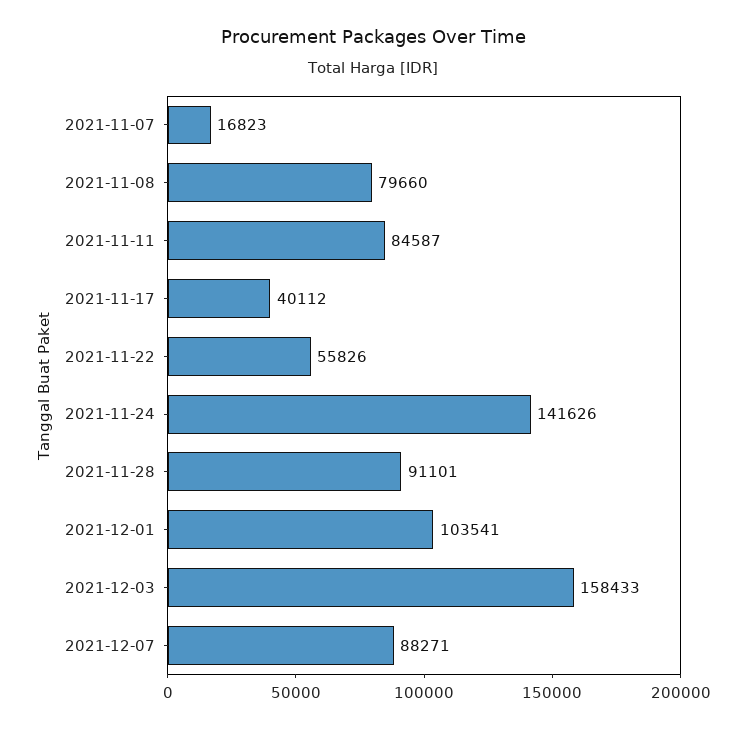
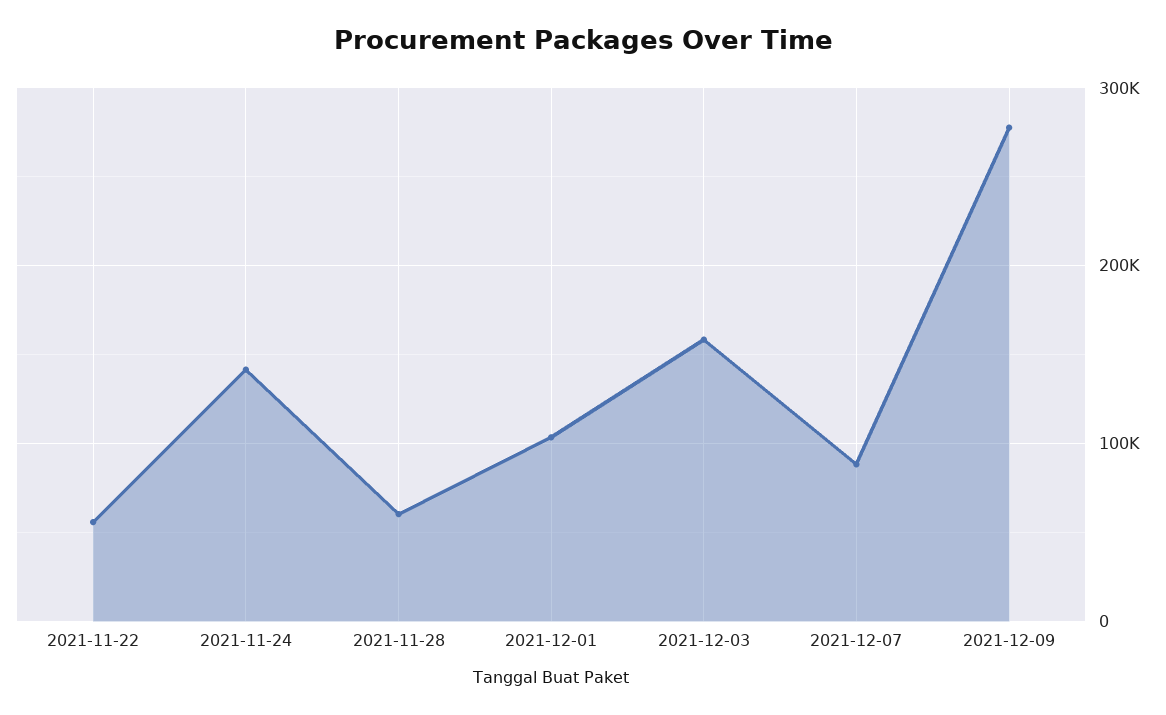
2021-11-07: 16823 -> none
2021-11-08: 79660 -> none
2021-11-11: 84587 -> none
2021-11-17: 40112 -> none
2021-11-28: 91101 -> 60000
2021-12-09: none -> 280000

